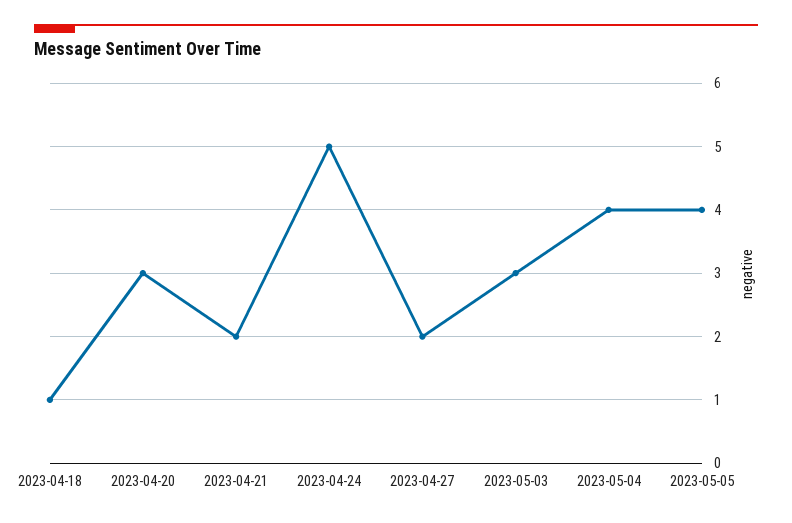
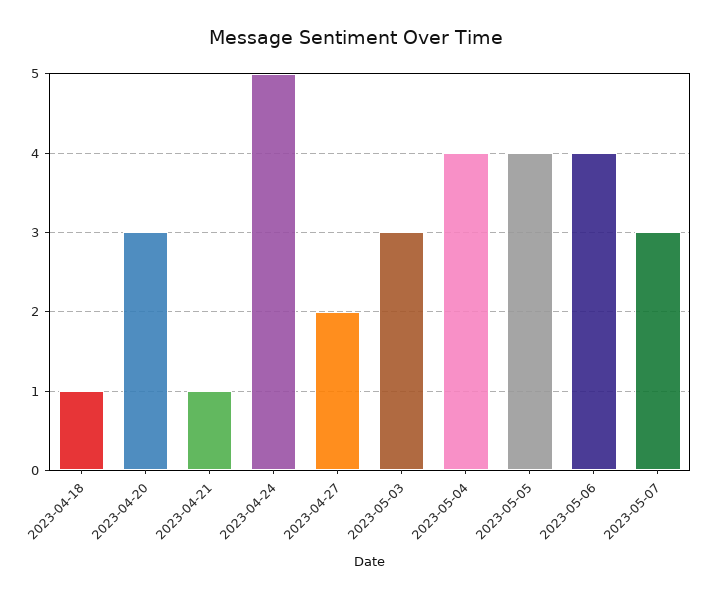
2023-04-21: 2 -> 1
2023-05-06: none -> 4
2023-05-07: none -> 3

